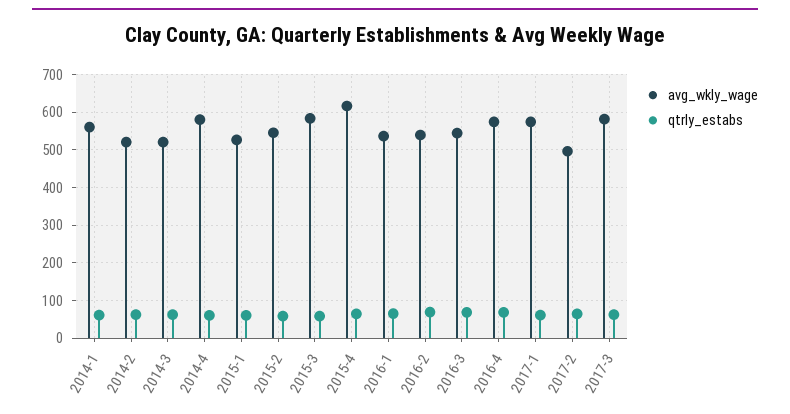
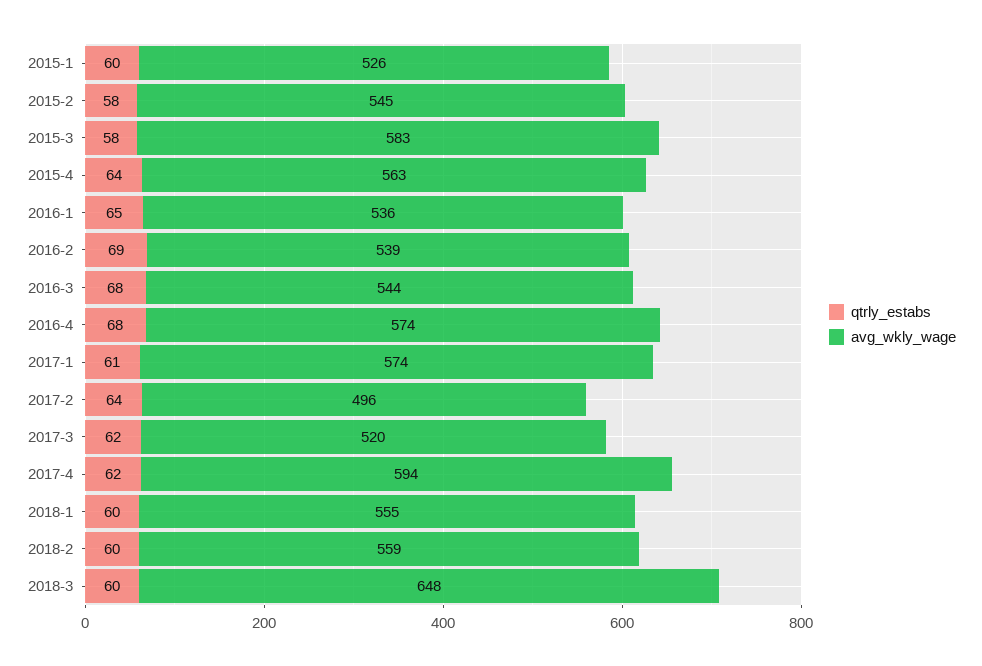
avg_wkly_wage, 2014-1: 560 -> none
qtrly_estabs, 2014-1: 60 -> none
avg_wkly_wage, 2014-2: 520 -> none
qtrly_estabs, 2014-2: 60 -> none
avg_wkly_wage, 2014-3: 520 -> none
qtrly_estabs, 2014-3: 60 -> none
avg_wkly_wage, 2014-4: 580 -> none
qtrly_estabs, 2014-4: 60 -> none
avg_wkly_wage, 2015-4: 620 -> 563
avg_wkly_wage, 2017-3: 580 -> 520
qtrly_estabs, 2017-4: none -> 62
avg_wkly_wage, 2017-4: none -> 594
qtrly_estabs, 2018-1: none -> 60
avg_wkly_wage, 2018-1: none -> 555
qtrly_estabs, 2018-2: none -> 60
avg_wkly_wage, 2018-2: none -> 559
qtrly_estabs, 2018-3: none -> 60
avg_wkly_wage, 2018-3: none -> 648

